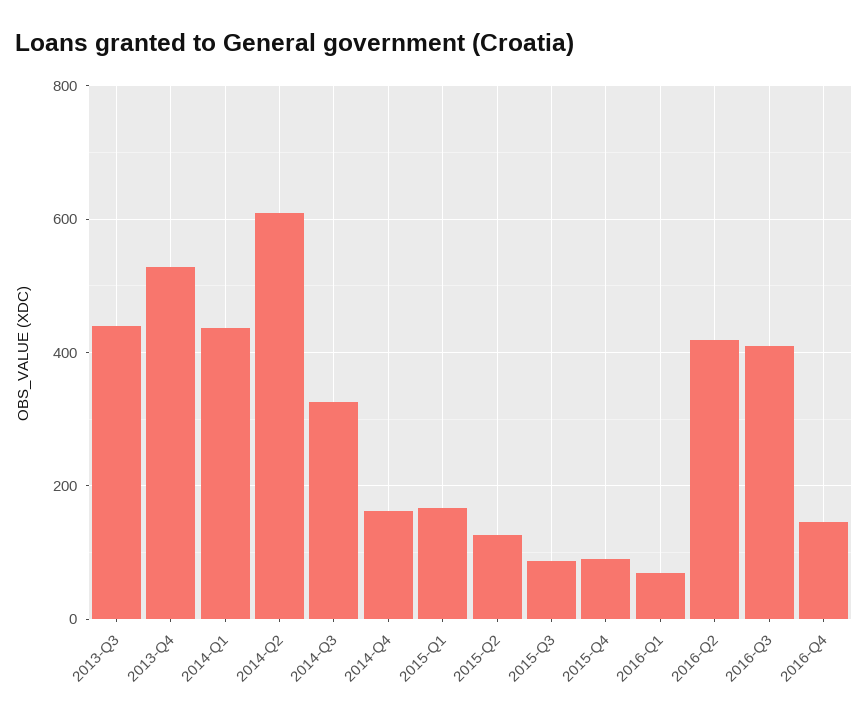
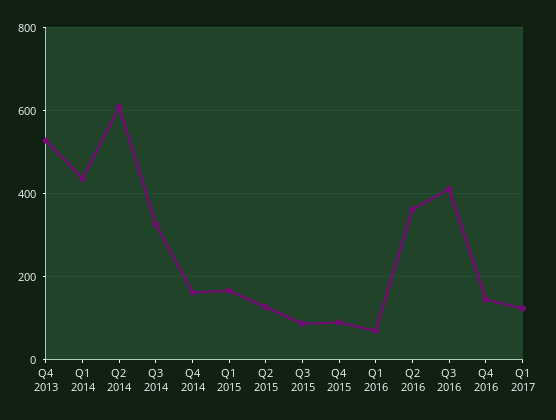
2013-Q3: 440 -> none
2016-Q2: 420 -> 360
Q1 2017: none -> 120

